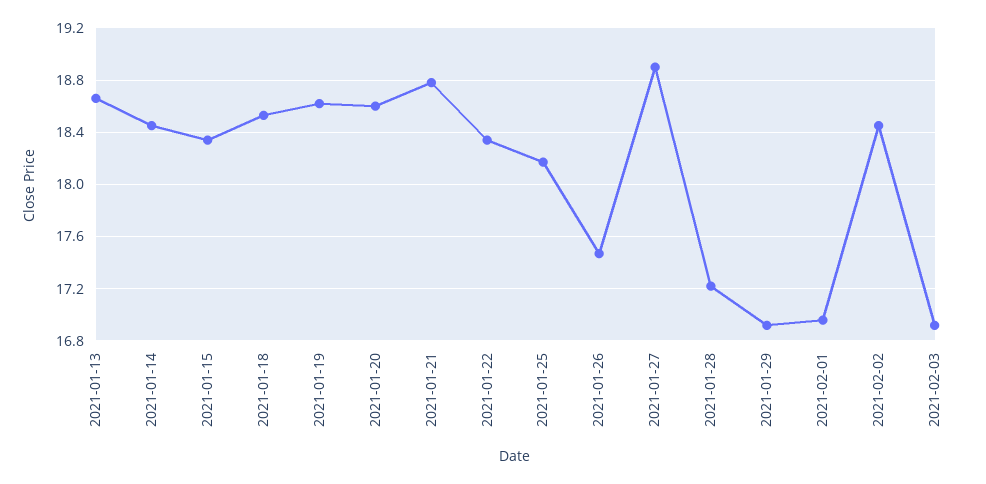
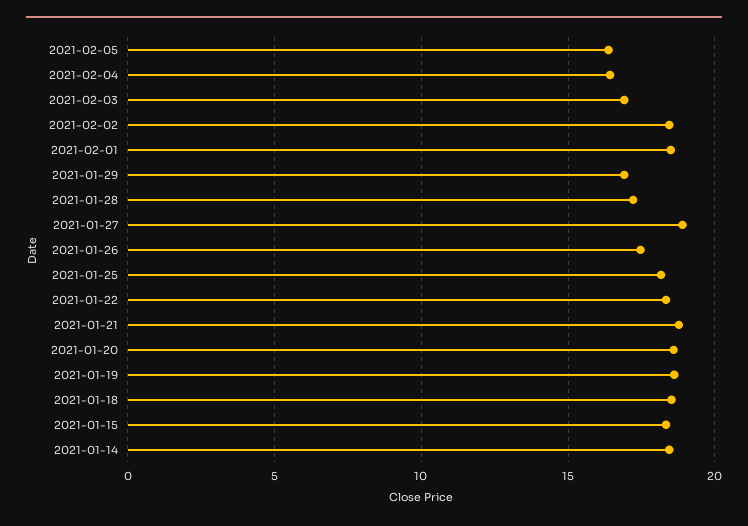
2021-01-13: 18.65 -> none
2021-02-01: 16.95 -> 18.5
2021-02-05: none -> 16.5
2021-02-04: none -> 16.5

